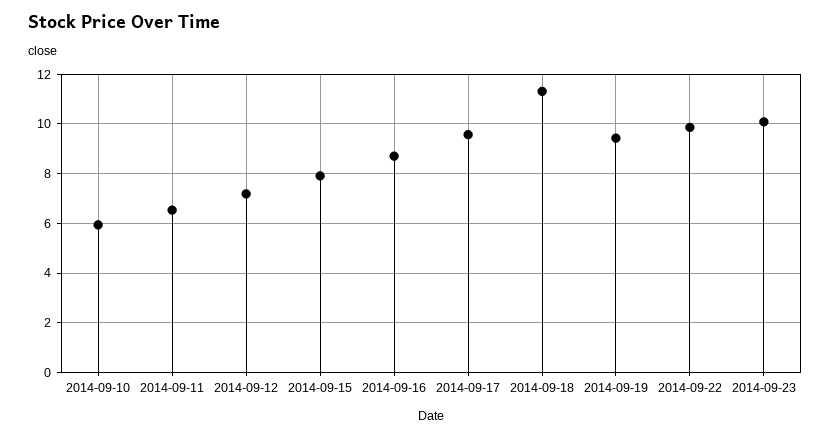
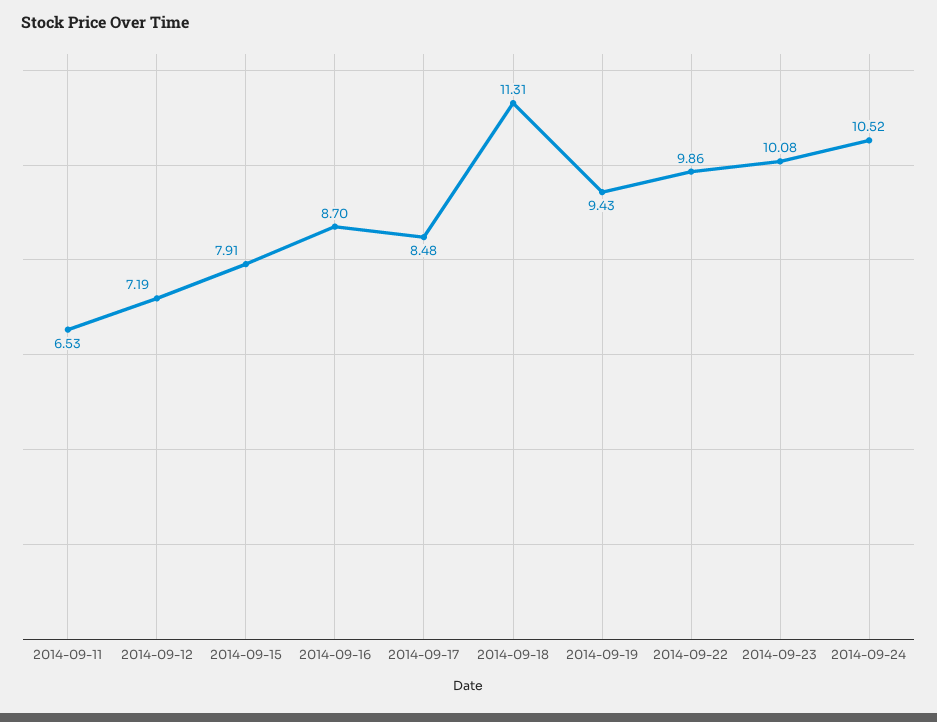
2014-09-10: 6 -> none
2014-09-17: 9.5 -> 8.48
2014-09-24: none -> 10.52

